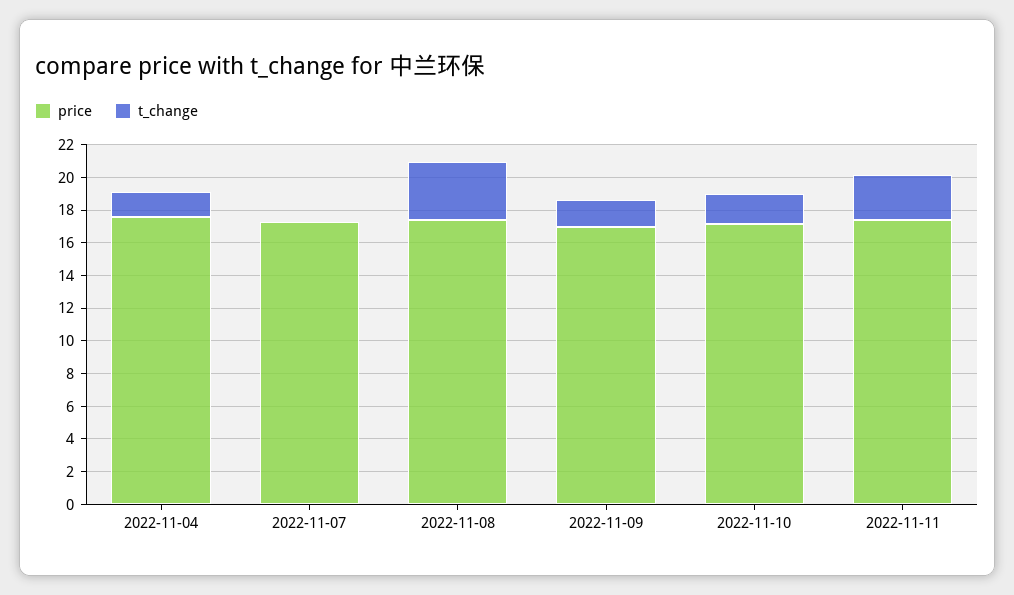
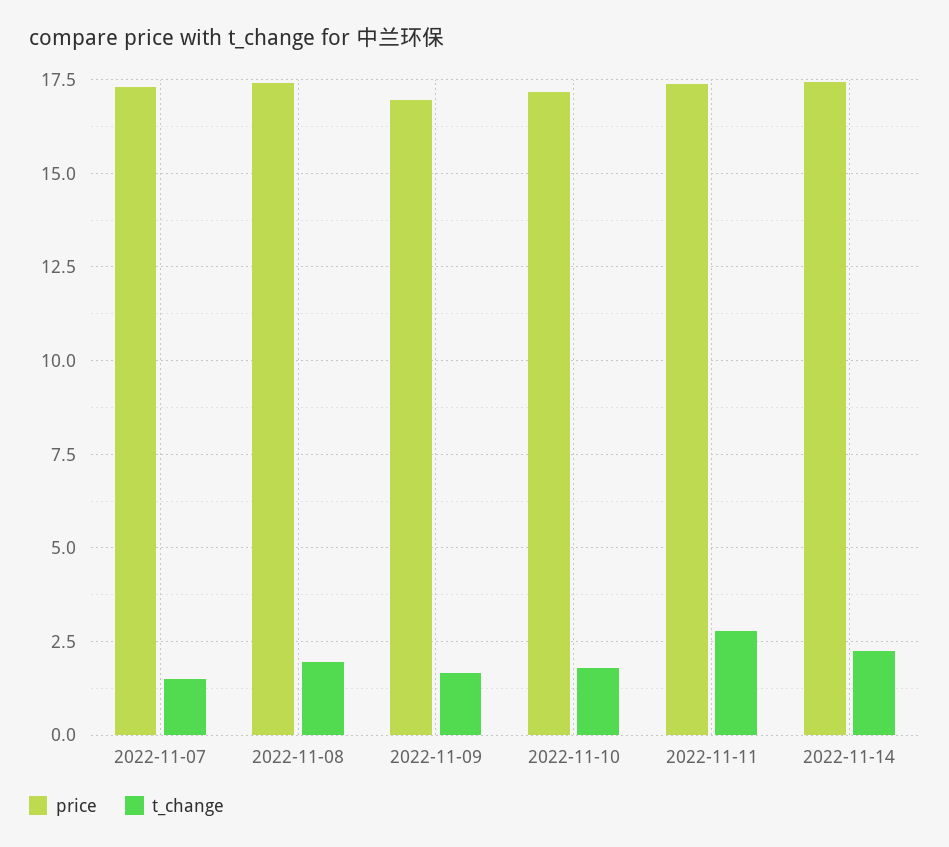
price, 2022-11-04: 17.5 -> none
t_change, 2022-11-04: 1.5 -> none
t_change, 2022-11-07: 0 -> 1.5
t_change, 2022-11-08: 3.5 -> 2
price, 2022-11-14: none -> 17.5
t_change, 2022-11-14: none -> 2.25

